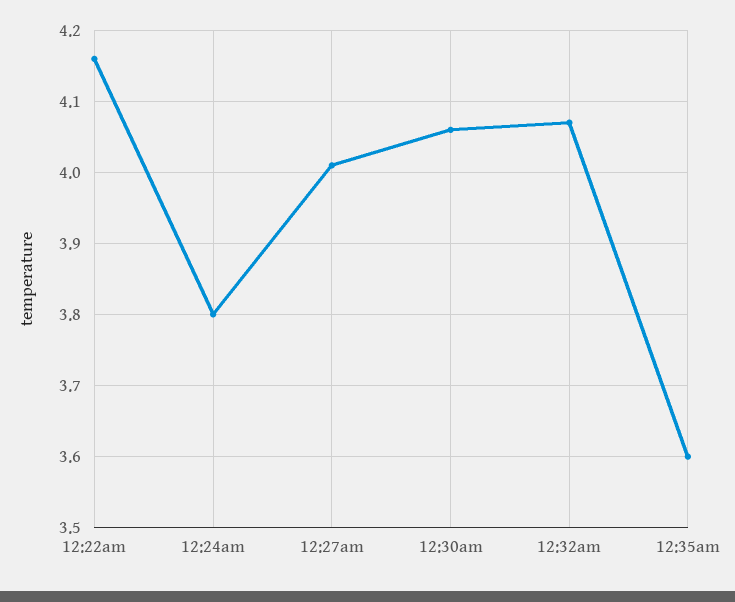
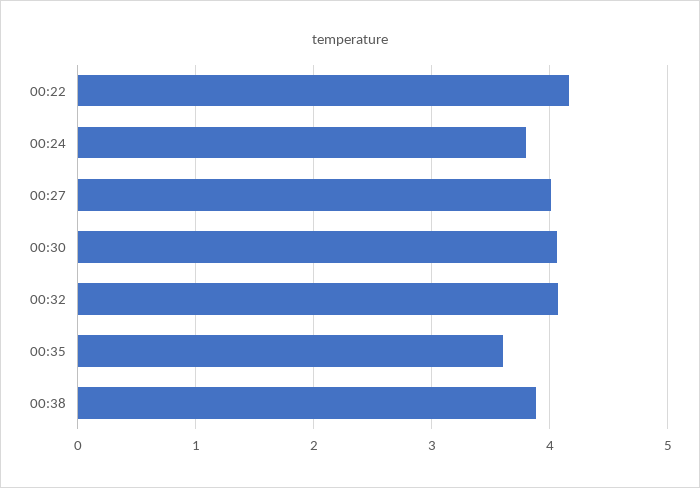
00:38: none -> 3.9

